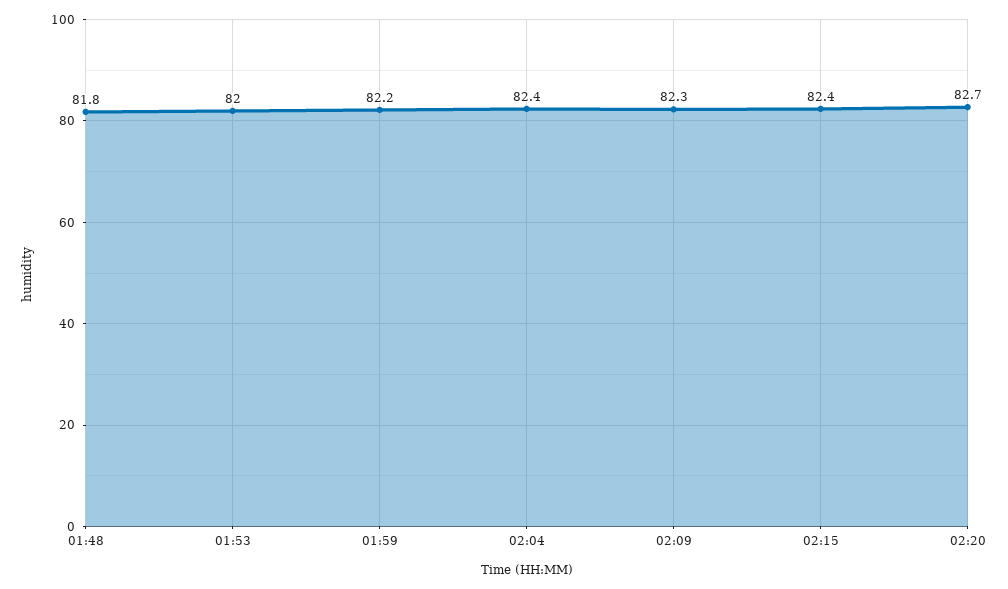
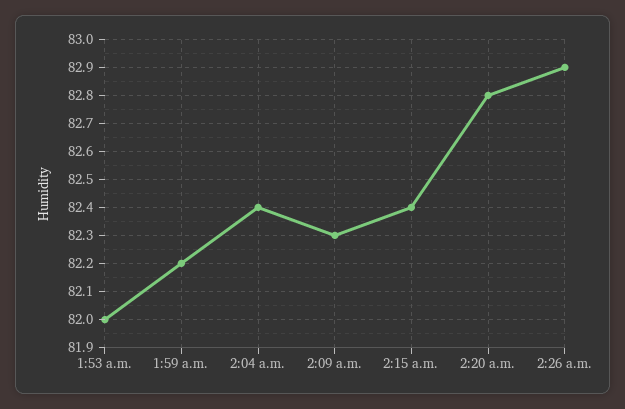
01:48: 81.8 -> none
02:20: 82.7 -> 82.8
2:26 a.m.: none -> 82.9

